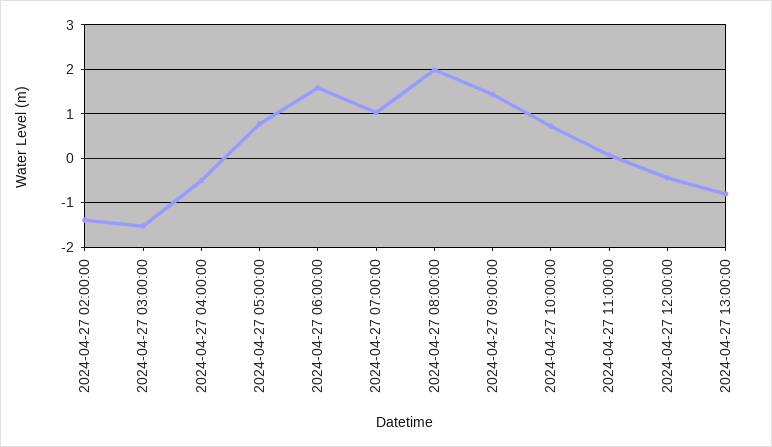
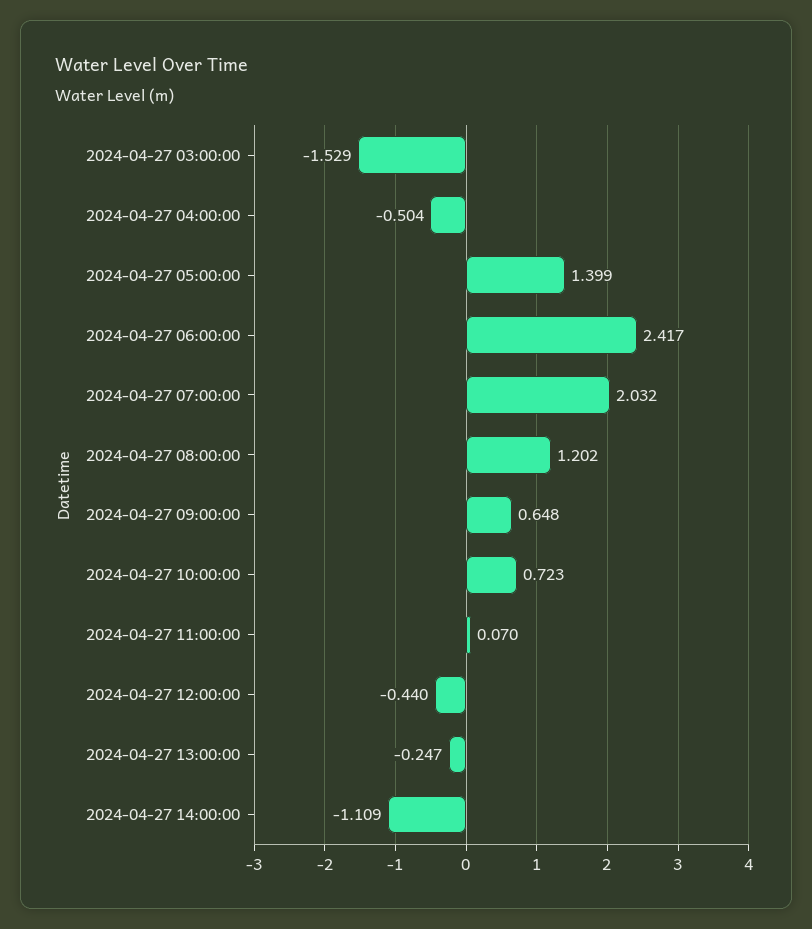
2024-04-27 02:00:00: -1.4 -> none
2024-04-27 05:00:00: 0.8 -> 1.399
2024-04-27 06:00:00: 1.6 -> 2.417
2024-04-27 07:00:00: 1 -> 2.032
2024-04-27 08:00:00: 2 -> 1.202
2024-04-27 09:00:00: 1.4 -> 0.648
2024-04-27 13:00:00: -0.8 -> -0.247
2024-04-27 14:00:00: none -> -1.109

